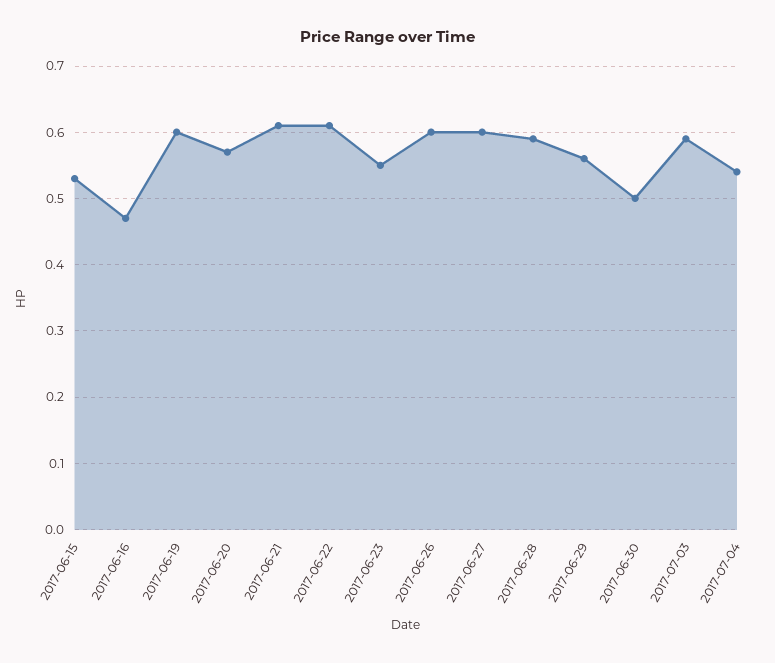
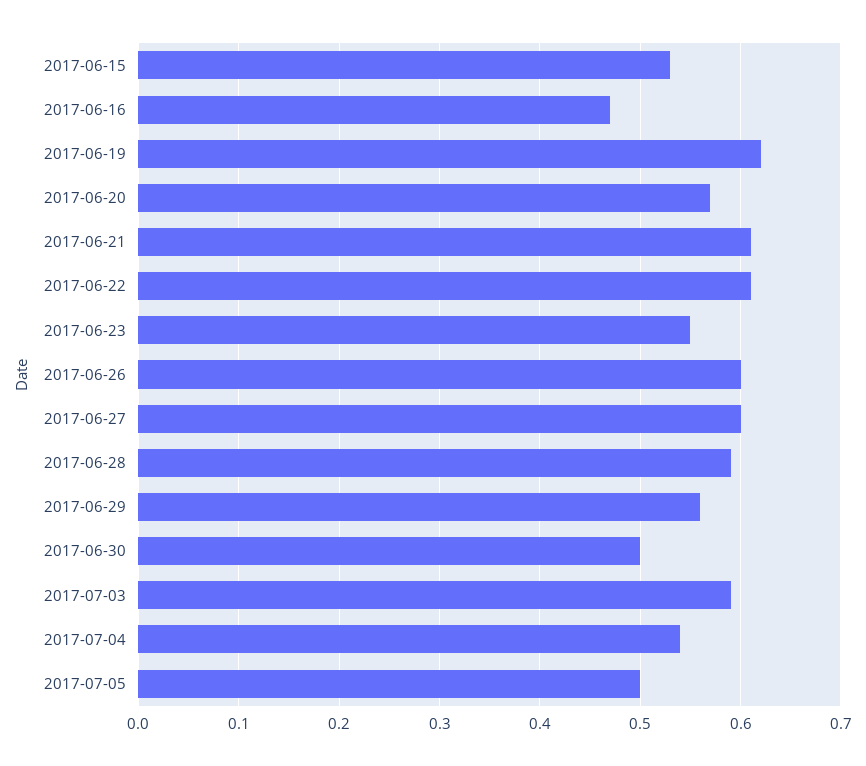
2017-06-19: 0.6 -> 0.62
2017-07-05: none -> 0.5

